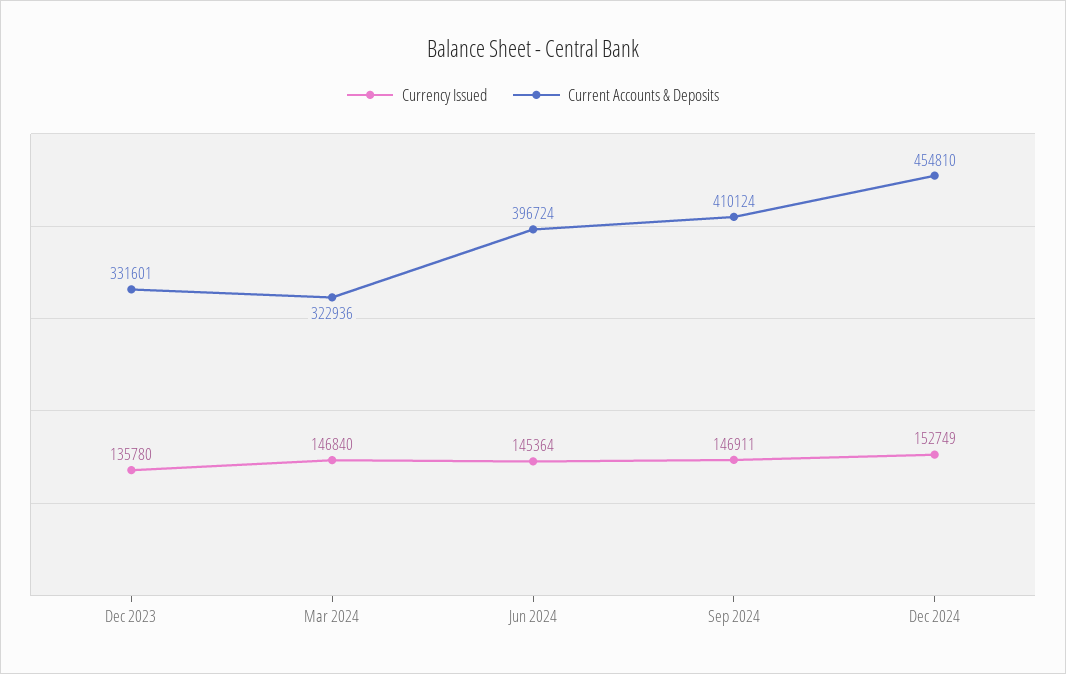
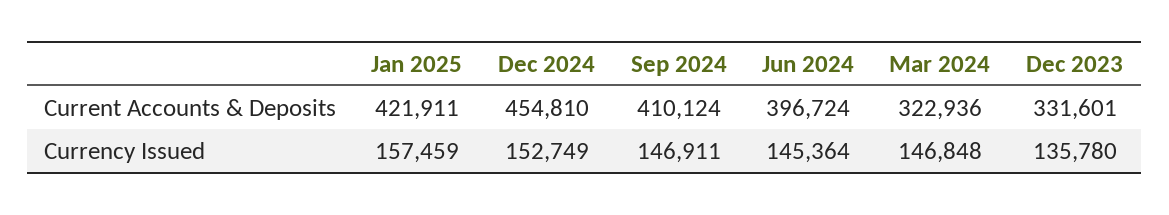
Currency Issued, Mar 2024: 146840 -> 146848
Current Accounts & Deposits, Jan 2025: none -> 421911
Currency Issued, Jan 2025: none -> 157459

